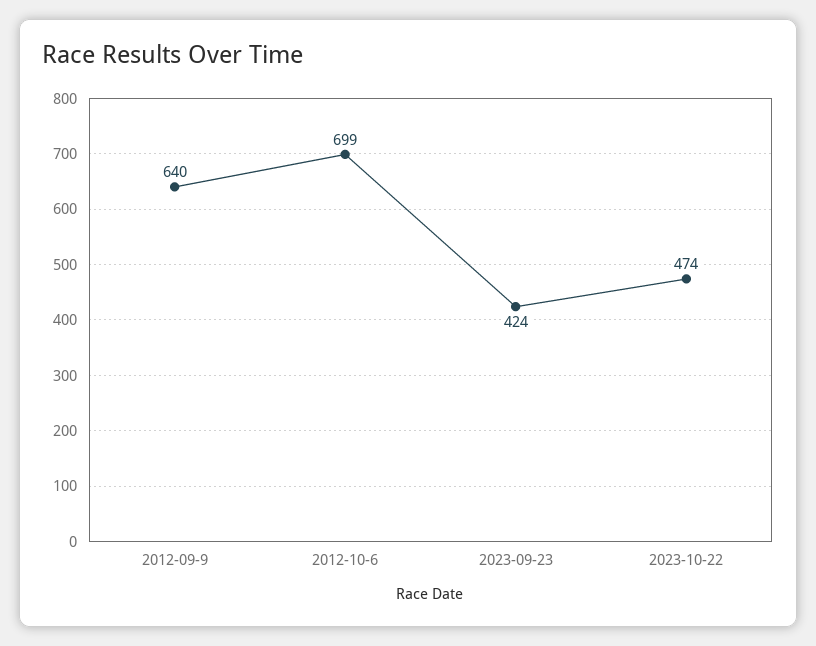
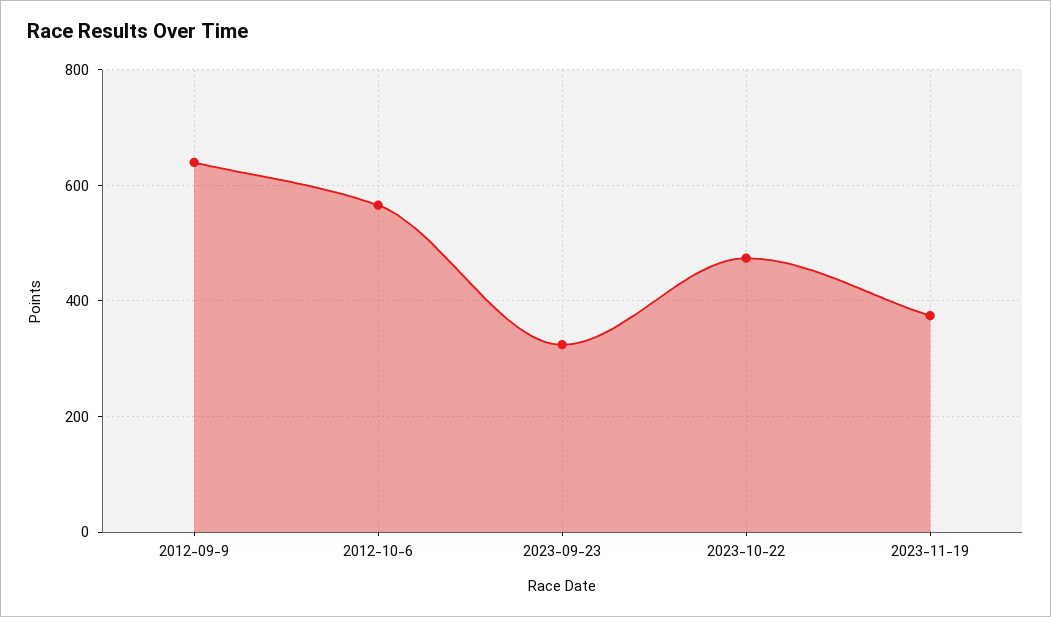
2012-10-6: 699 -> 560
2023-09-23: 424 -> 320
2023-11-19: none -> 380

